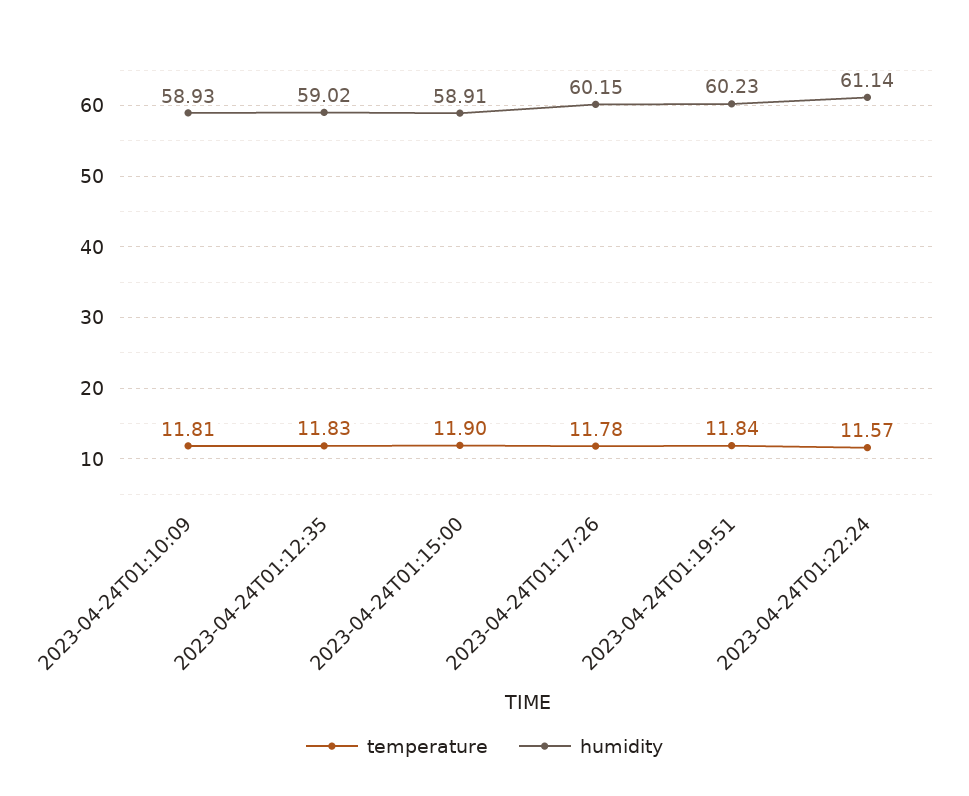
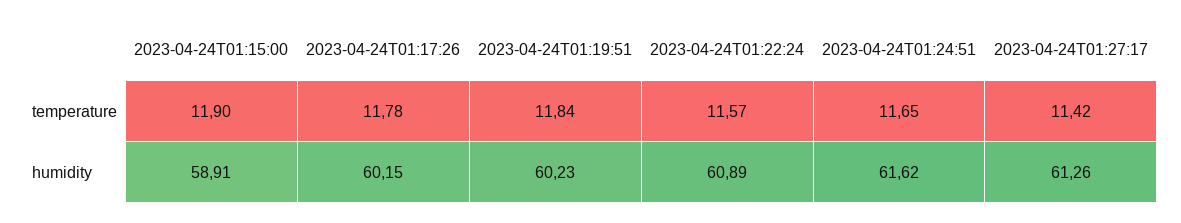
temperature, 2023-04-24T01:10:09: 11.81 -> none
humidity, 2023-04-24T01:10:09: 58.93 -> none
temperature, 2023-04-24T01:12:35: 11.83 -> none
humidity, 2023-04-24T01:12:35: 59.02 -> none
humidity, 2023-04-24T01:22:24: 61.14 -> 60.89
temperature, 2023-04-24T01:24:51: none -> 11.65
temperature, 2023-04-24T01:27:17: none -> 11.42
humidity, 2023-04-24T01:24:51: none -> 61.62
humidity, 2023-04-24T01:27:17: none -> 61.26

